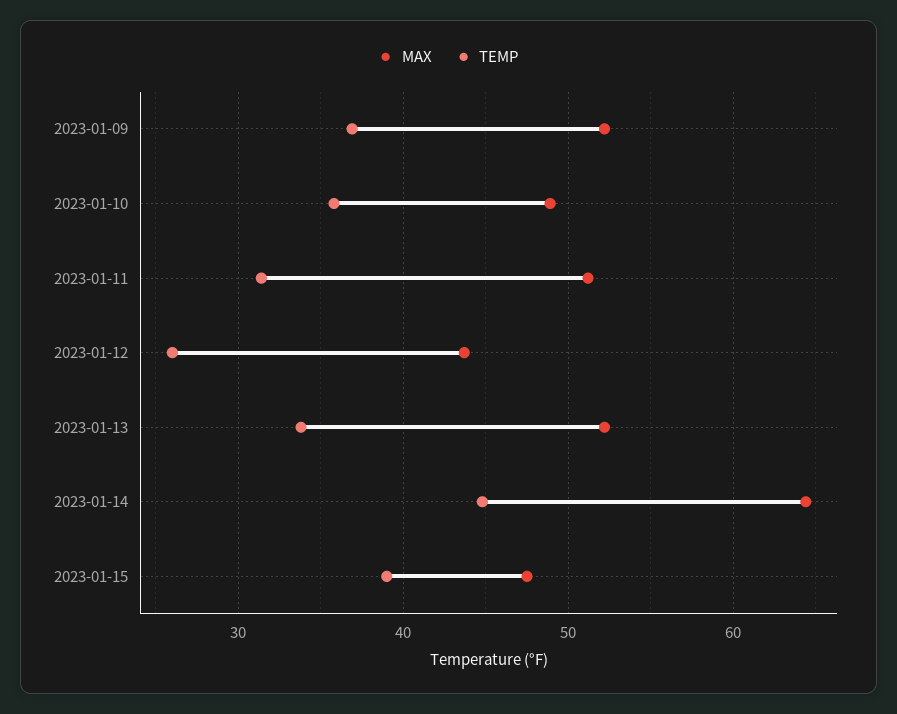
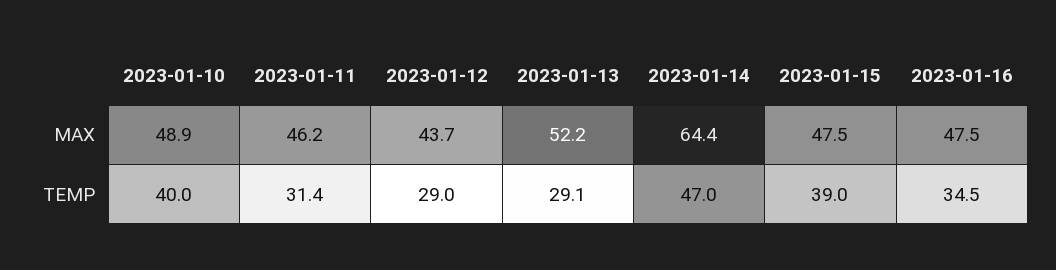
MAX, 2023-01-09: 52 -> none
TEMP, 2023-01-09: 37 -> none
TEMP, 2023-01-10: 36 -> 40
MAX, 2023-01-11: 51 -> 46.2
TEMP, 2023-01-12: 26 -> 29
TEMP, 2023-01-13: 34 -> 29.1
TEMP, 2023-01-14: 45 -> 47
MAX, 2023-01-16: none -> 47.5
TEMP, 2023-01-16: none -> 34.5

